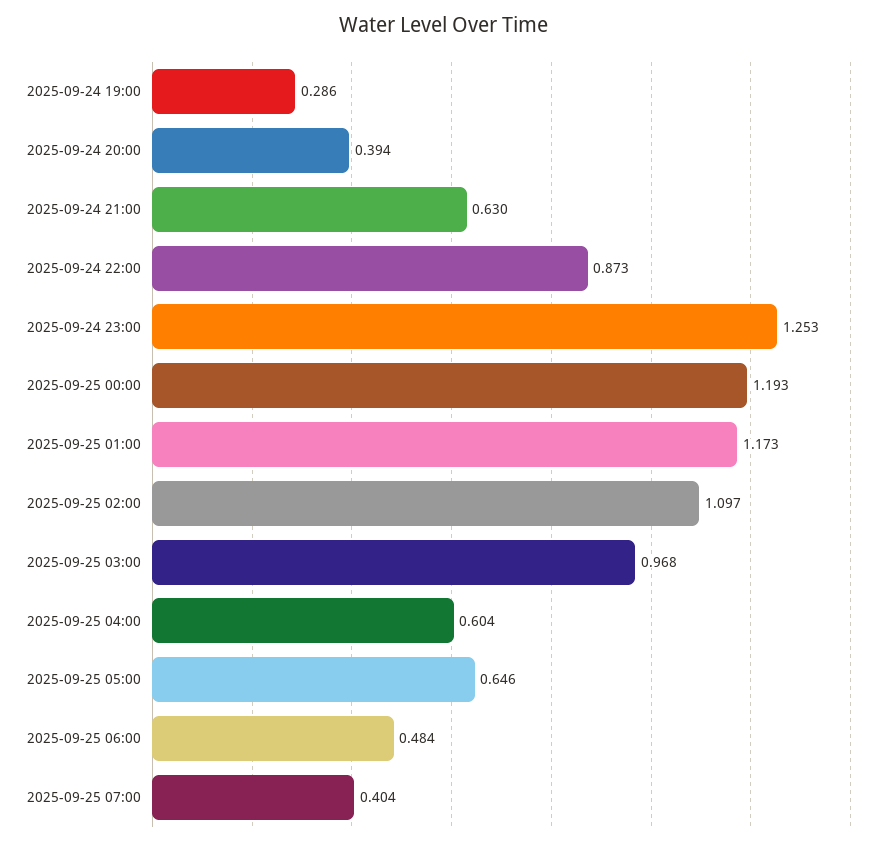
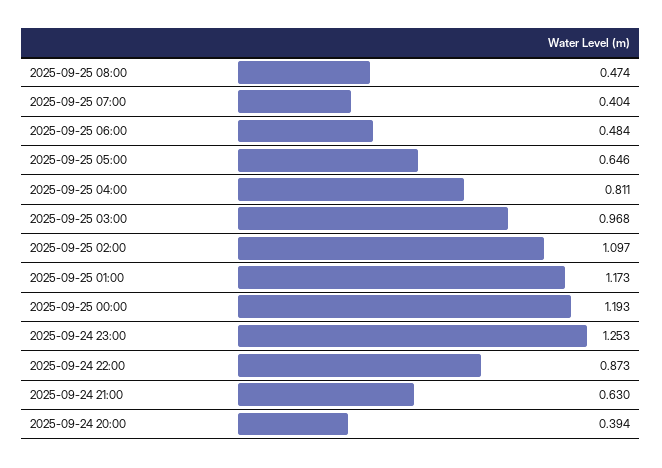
2025-09-24 19:00: 0.286 -> none
2025-09-25 04:00: 0.604 -> 0.811
2025-09-25 08:00: none -> 0.474

